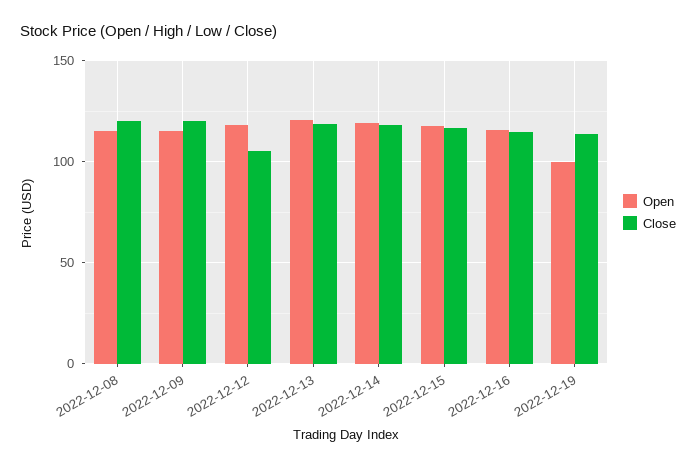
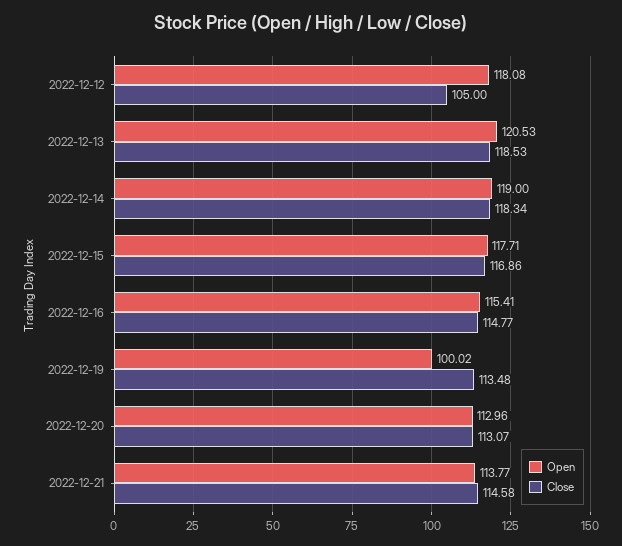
Open, 2022-12-08: 115 -> none
Close, 2022-12-08: 120 -> none
Open, 2022-12-09: 115 -> none
Close, 2022-12-09: 120 -> none
Open, 2022-12-20: none -> 112.96
Close, 2022-12-20: none -> 113.07
Open, 2022-12-21: none -> 113.77
Close, 2022-12-21: none -> 114.58

